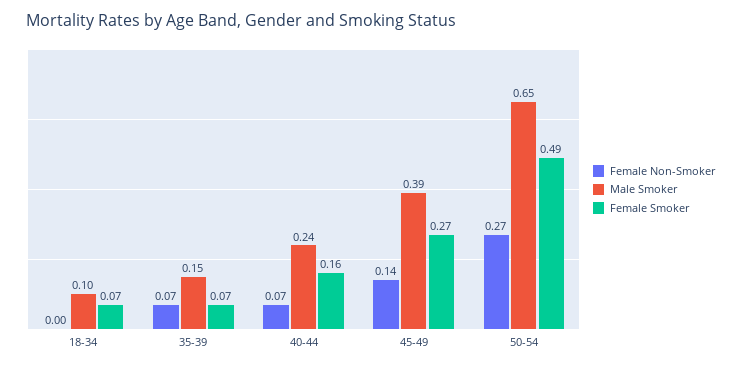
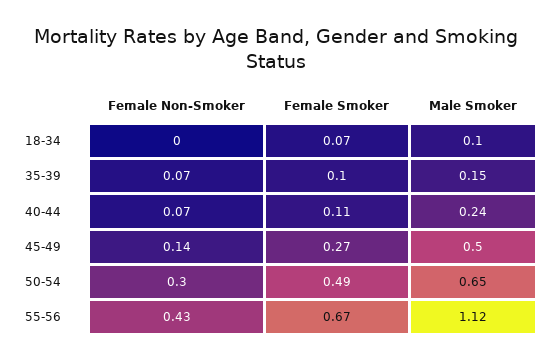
Female Smoker, 35-39: 0.07 -> 0.1
Female Smoker, 40-44: 0.16 -> 0.11
Male Smoker, 45-49: 0.39 -> 0.5
Female Non-Smoker, 50-54: 0.27 -> 0.3
Female Non-Smoker, 55-56: none -> 0.43
Female Smoker, 55-56: none -> 0.67
Male Smoker, 55-56: none -> 1.12

